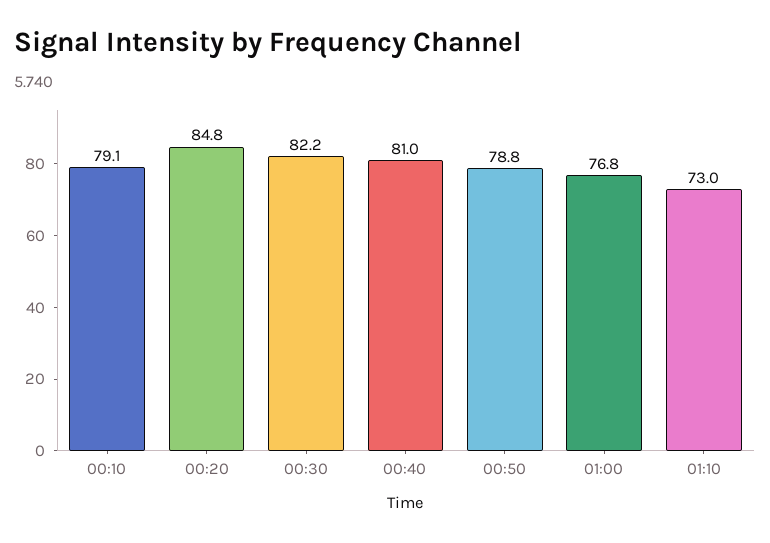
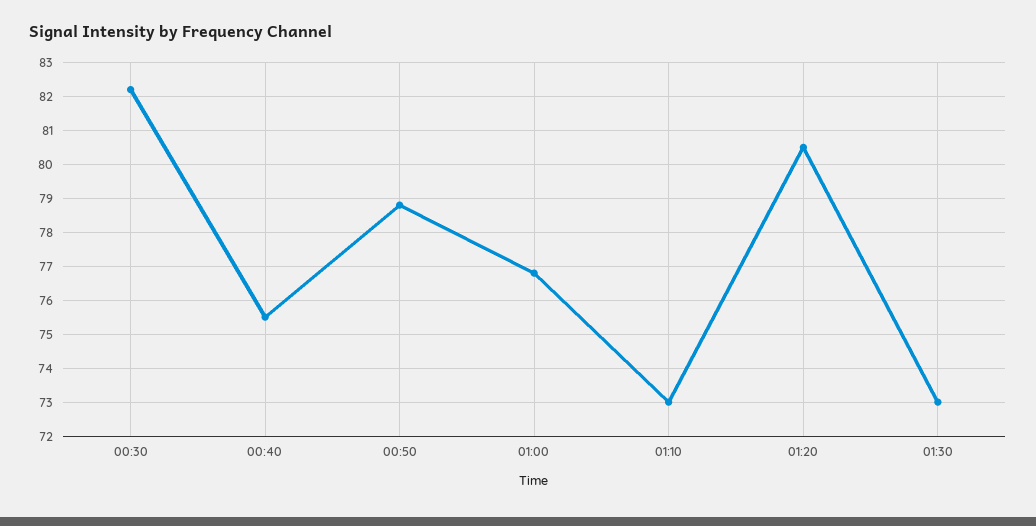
00:10: 79.1 -> none
00:20: 84.8 -> none
00:40: 81 -> 75.5
01:20: none -> 80.5
01:30: none -> 73

